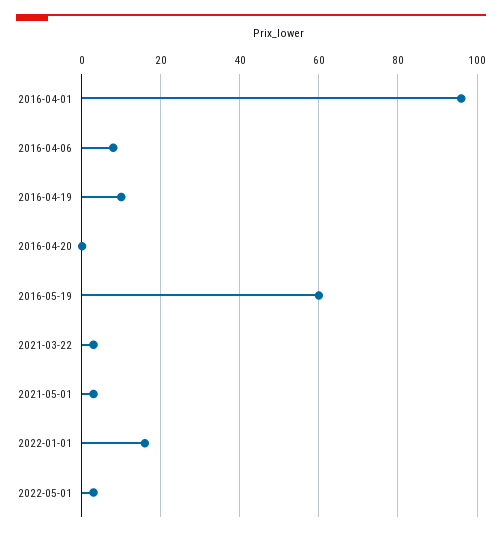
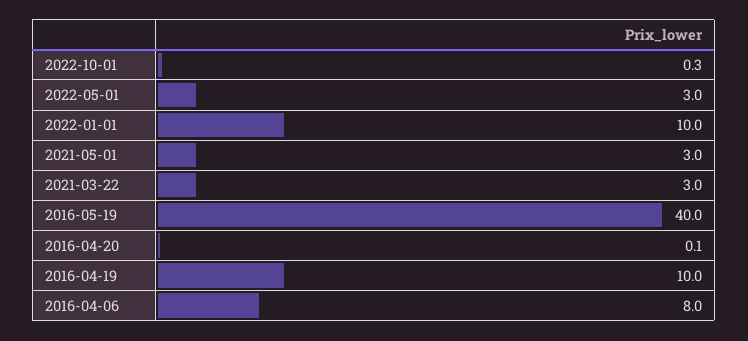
2016-04-01: 96 -> none
2016-05-19: 60 -> 40
2022-01-01: 16 -> 10
2022-10-01: none -> 0.3

